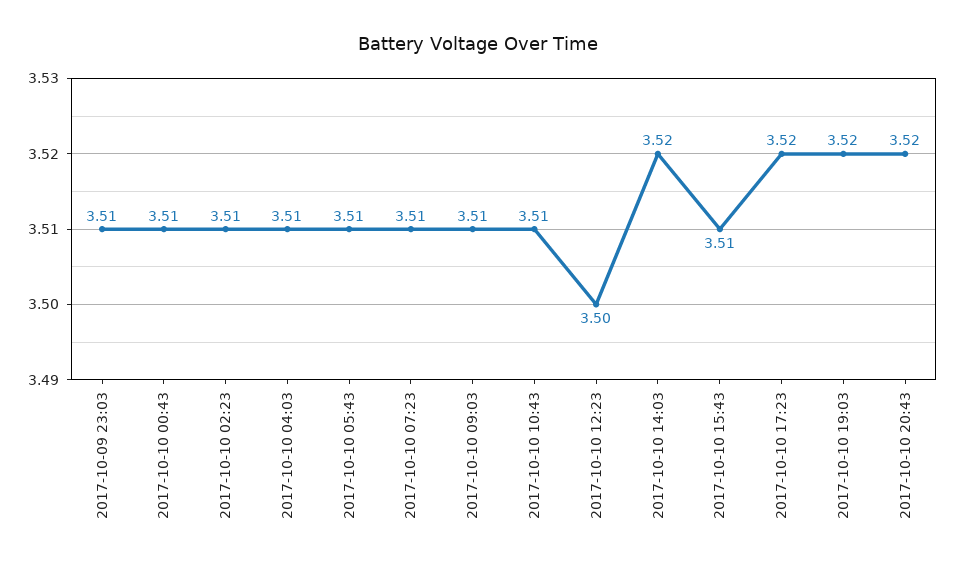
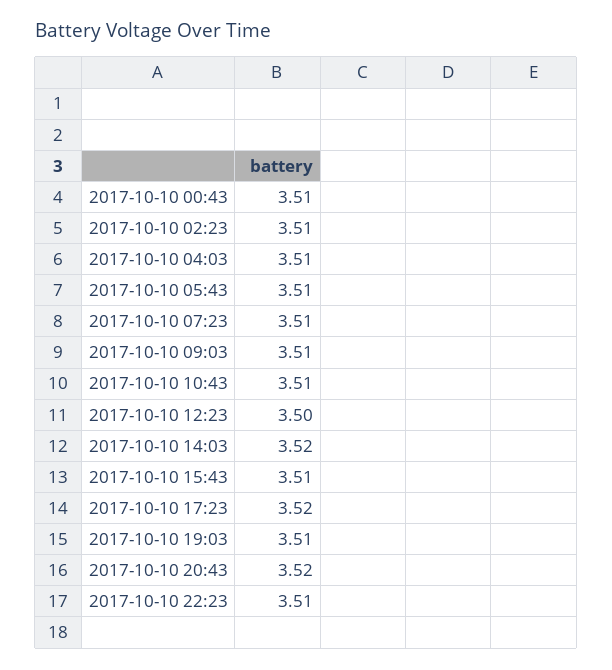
2017-10-09 23:03: 3.51 -> none
2017-10-10 19:03: 3.52 -> 3.51
2017-10-10 22:23: none -> 3.51

